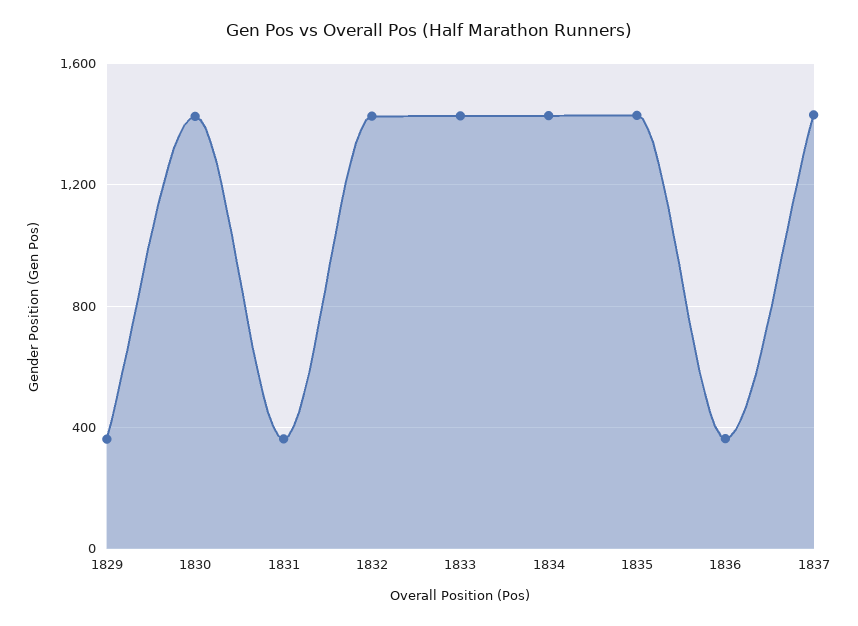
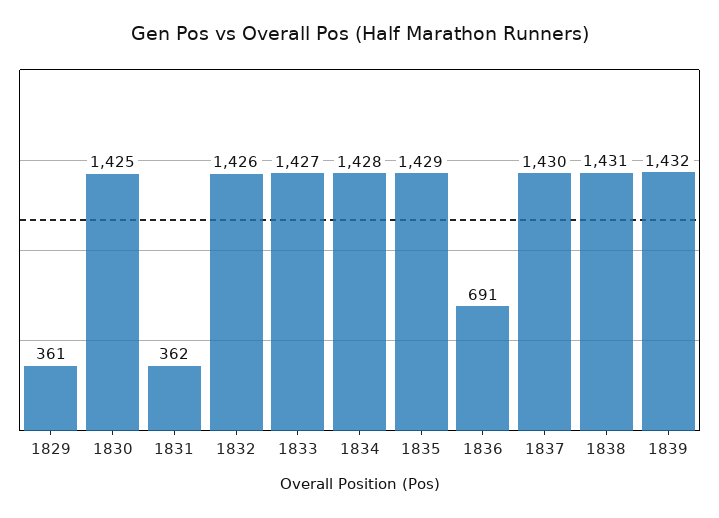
1836: 350 -> 691
1838: none -> 1431
1839: none -> 1432

